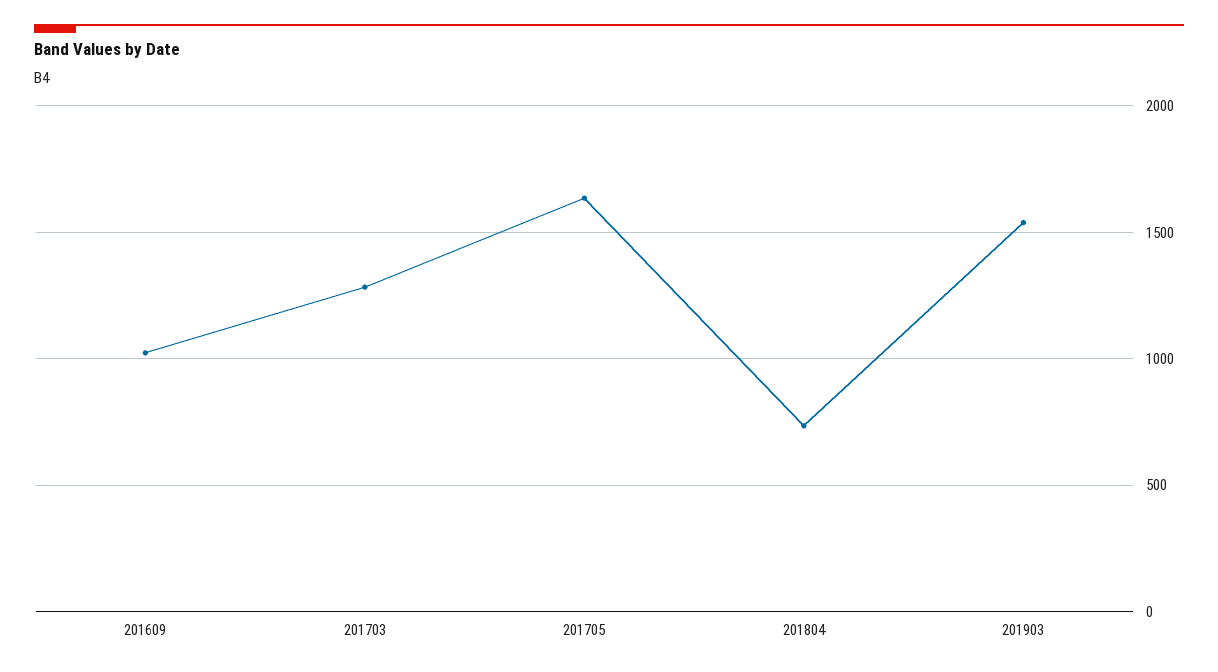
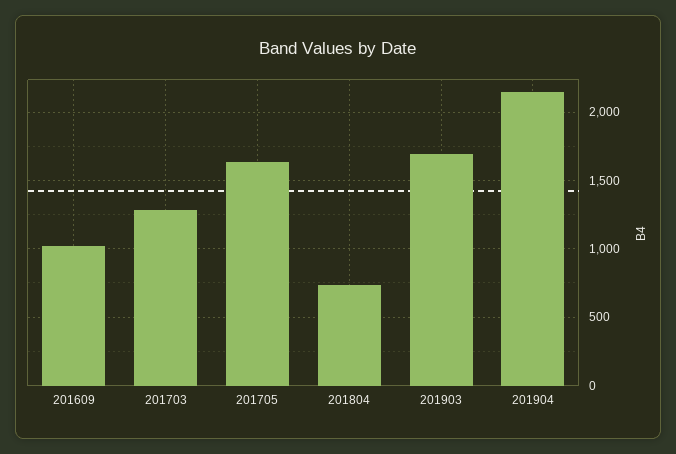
201903: 1550 -> 1700
201904: none -> 2150

